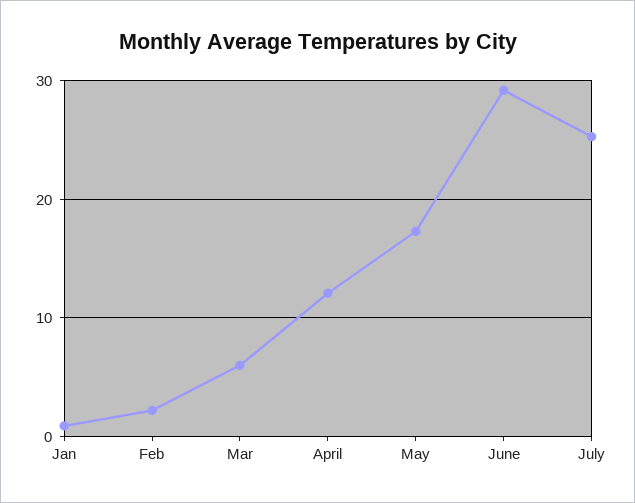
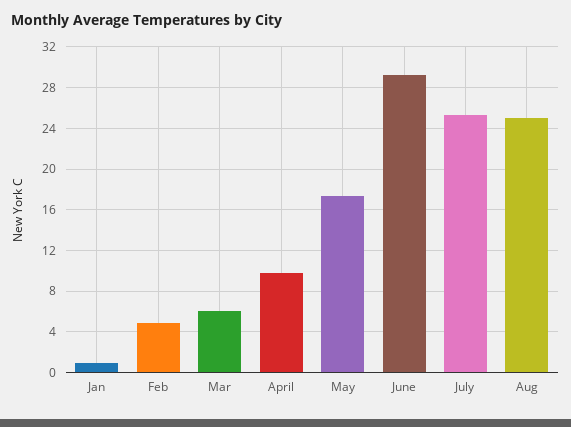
Feb: 2 -> 5
April: 12 -> 10
Aug: none -> 25

